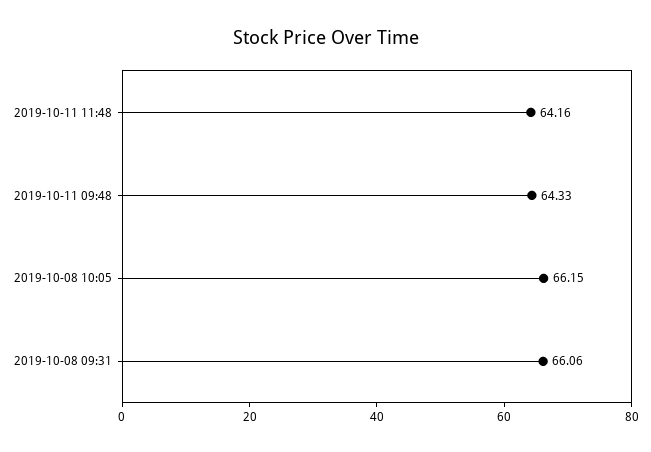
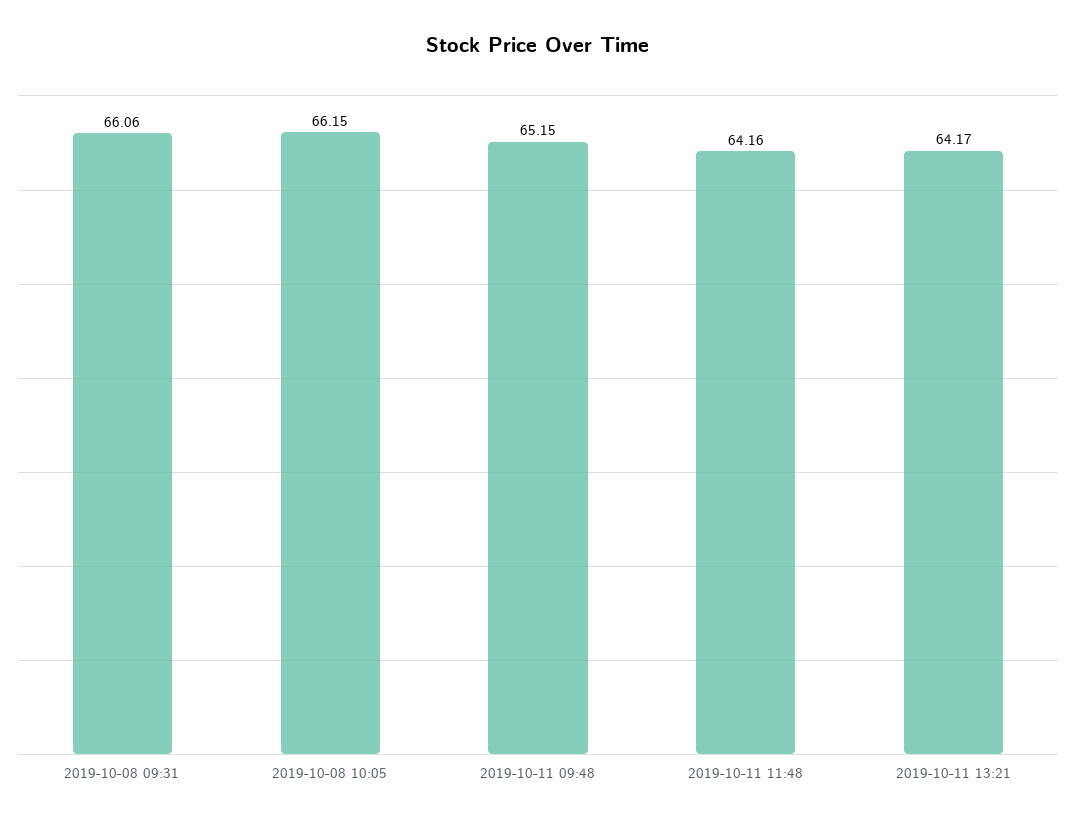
2019-10-11 09:48: 64.33 -> 65.15
2019-10-11 13:21: none -> 64.17

